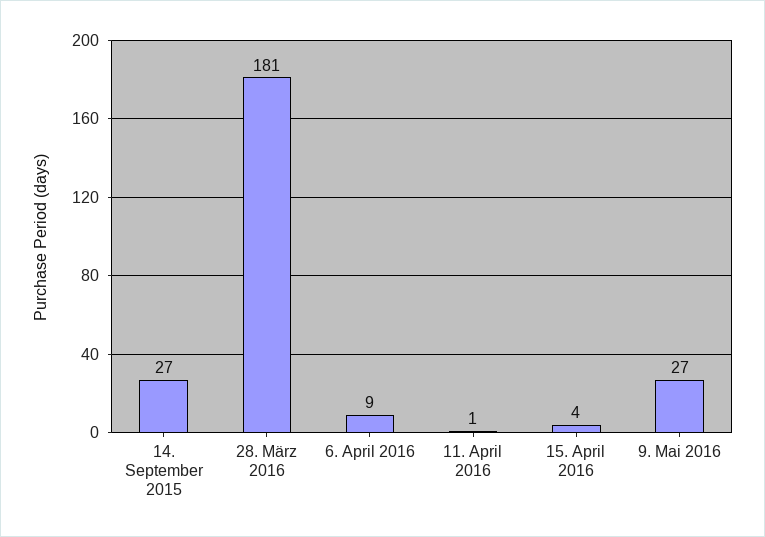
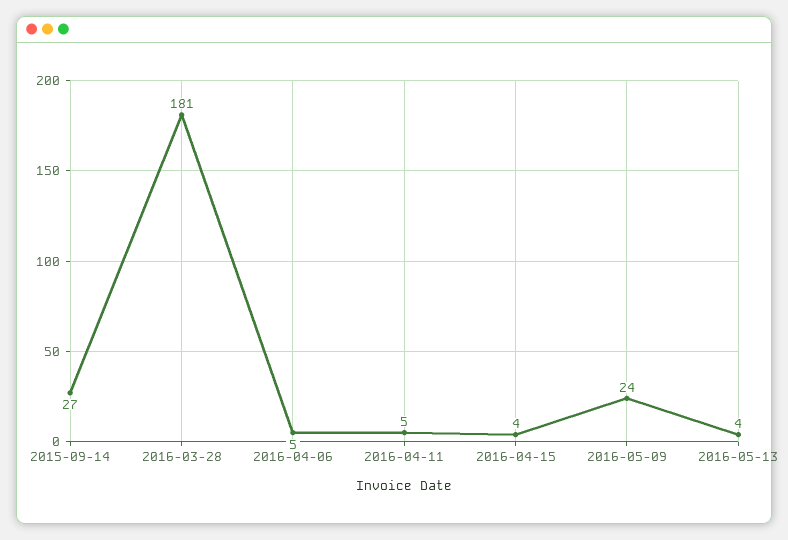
6. April 2016: 9 -> 5
11. April 2016: 1 -> 5
9. Mai 2016: 27 -> 24
2016-05-13: none -> 4

